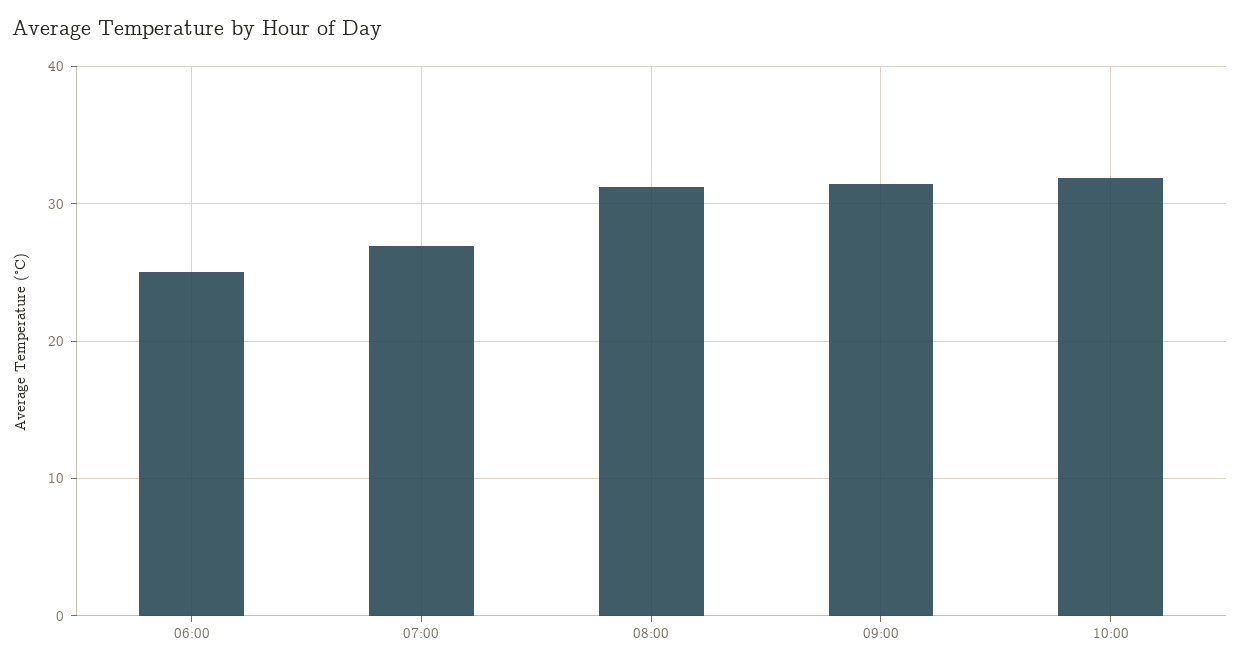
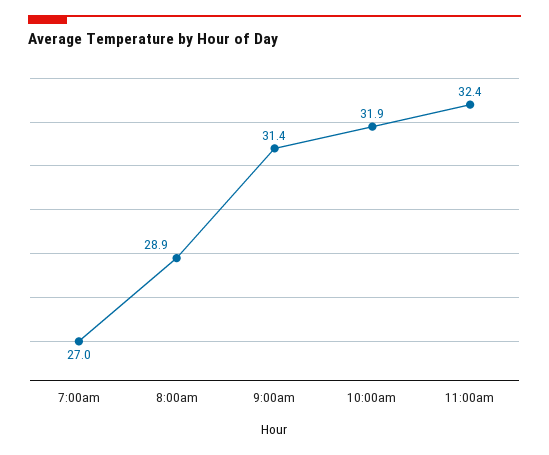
06:00: 25 -> none
08:00: 31 -> 28.9
11:00am: none -> 32.4

